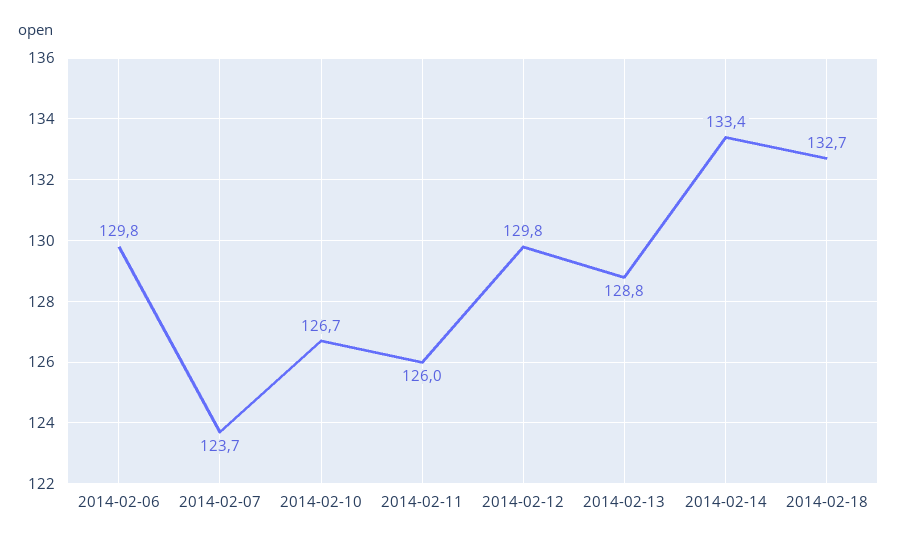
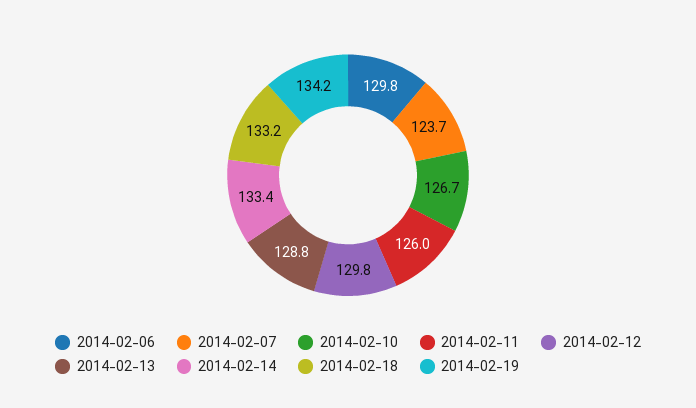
2014-02-18: 132.7 -> 133.2
2014-02-19: none -> 134.2

